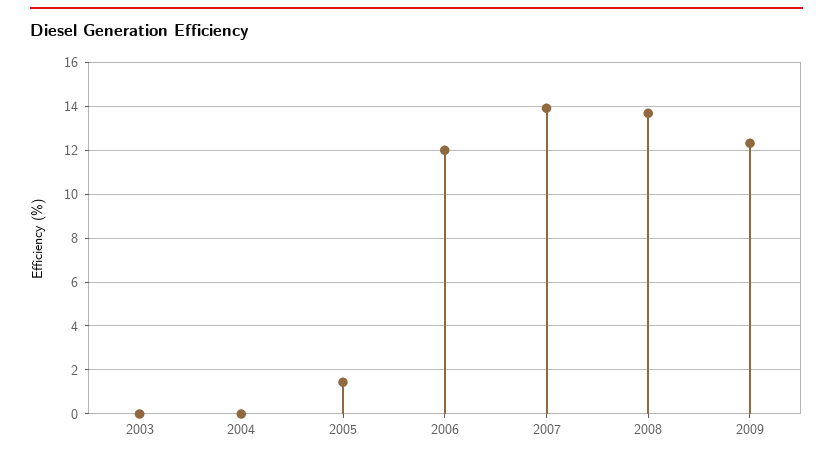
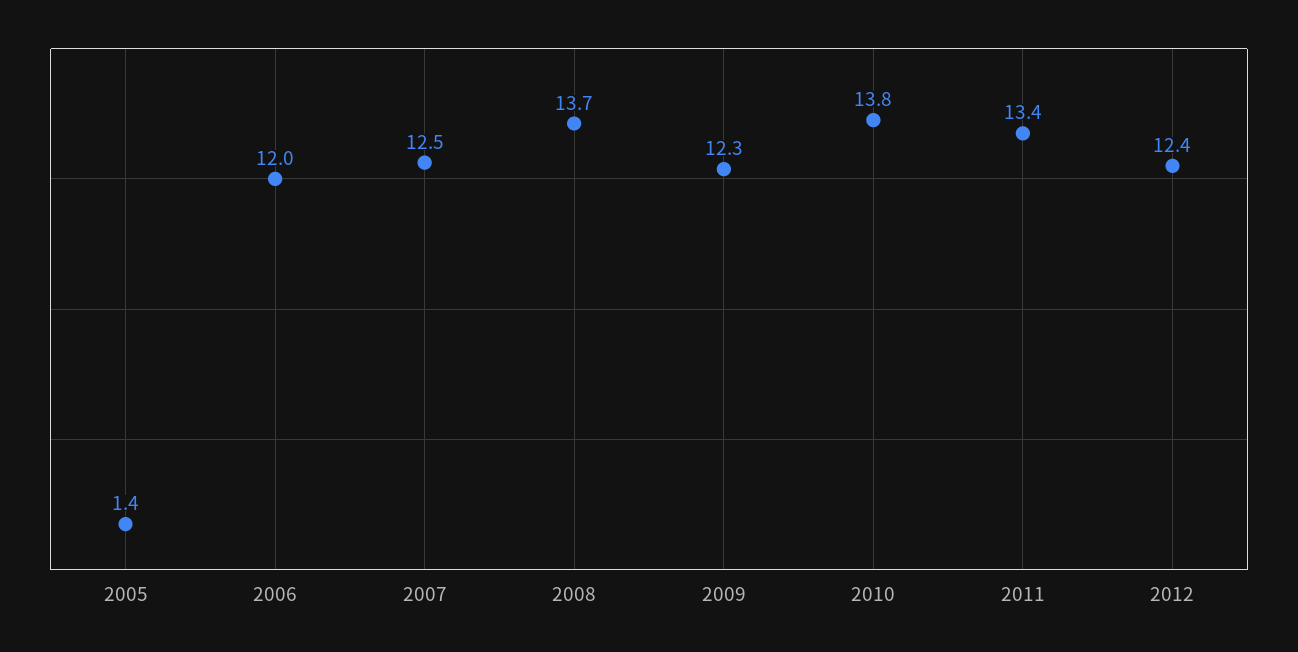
2003: 0 -> none
2004: 0 -> none
2007: 14 -> 12.5
2010: none -> 13.8
2011: none -> 13.4
2012: none -> 12.4

